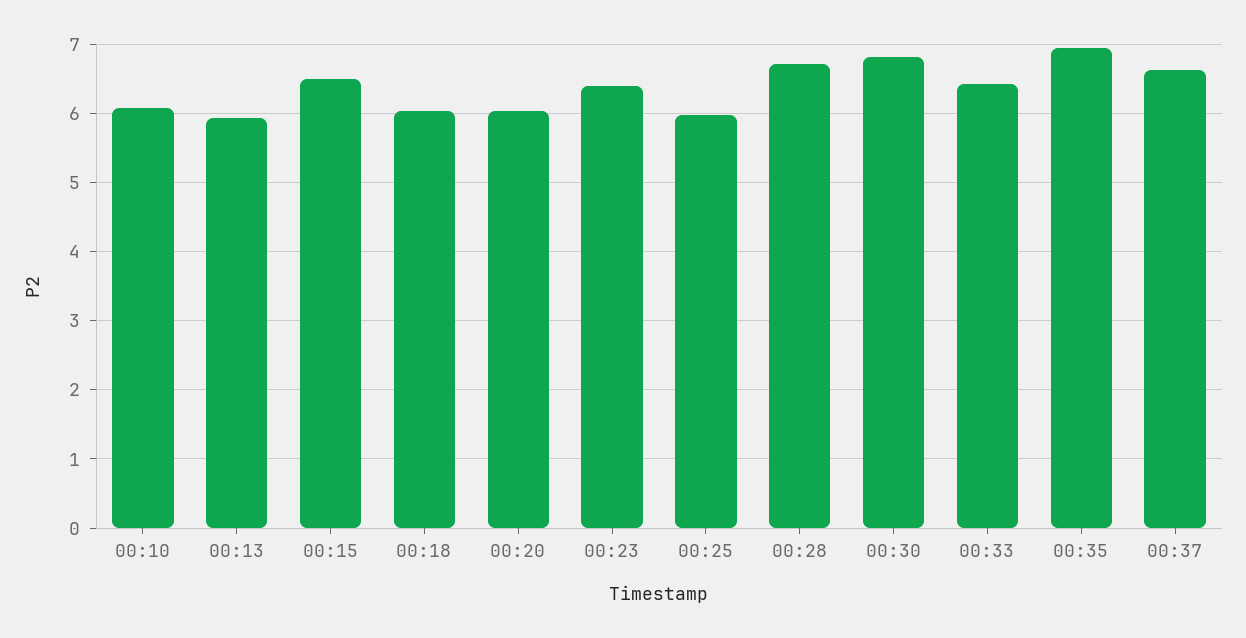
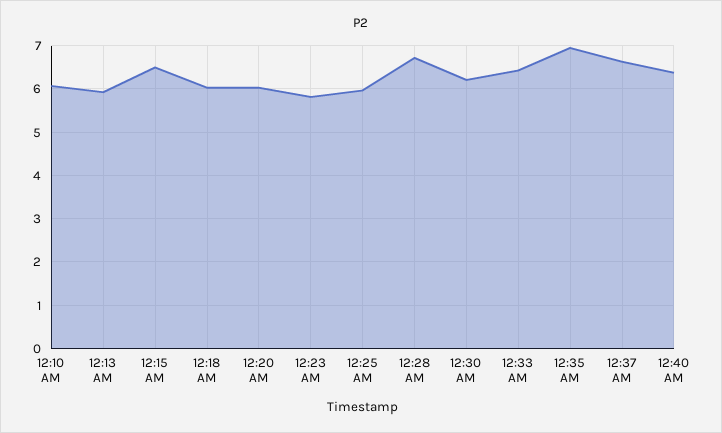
00:23: 6.4 -> 5.8
00:30: 6.8 -> 6.2
12:40 AM: none -> 6.4

